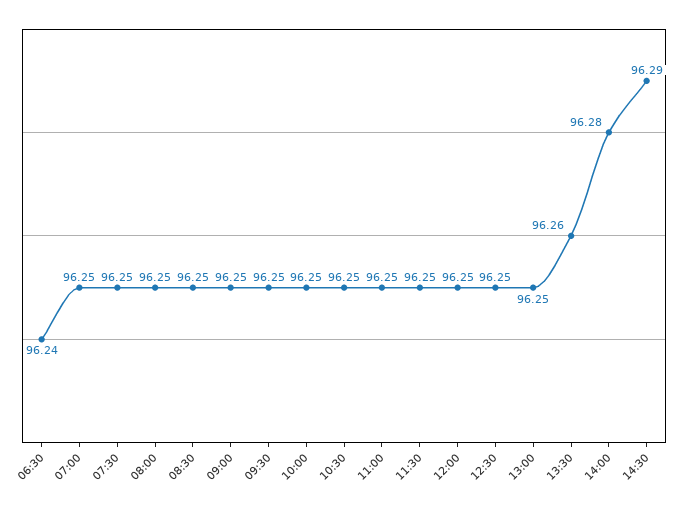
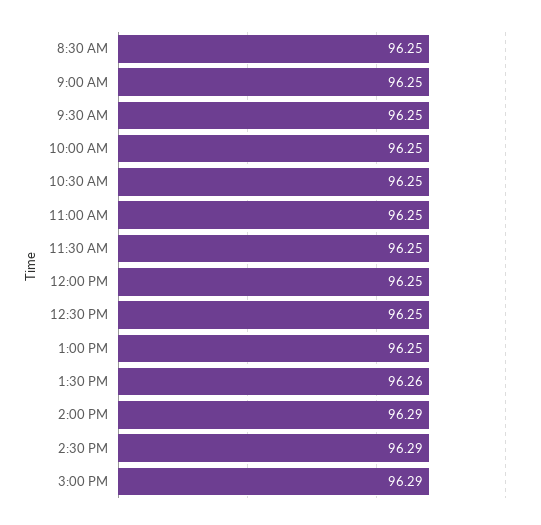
06:30: 96.24 -> none
07:00: 96.25 -> none
07:30: 96.25 -> none
08:00: 96.25 -> none
14:00: 96.28 -> 96.29
3:00 PM: none -> 96.29

